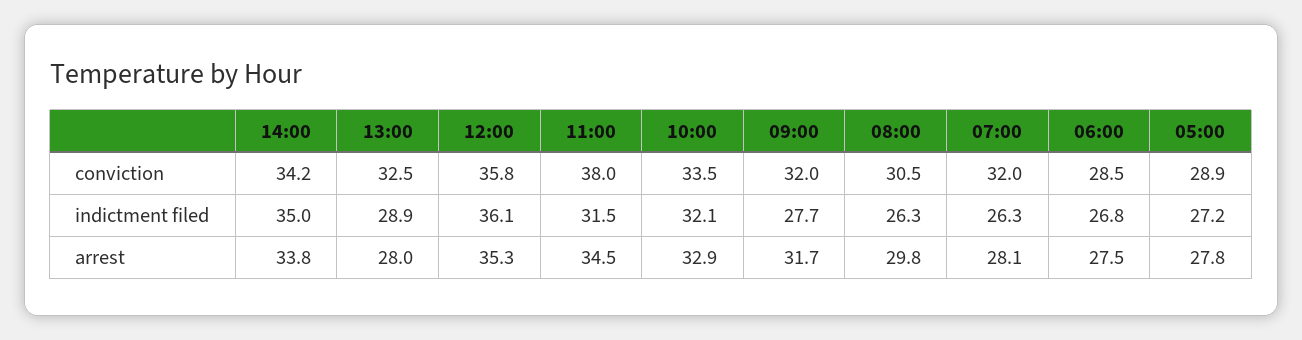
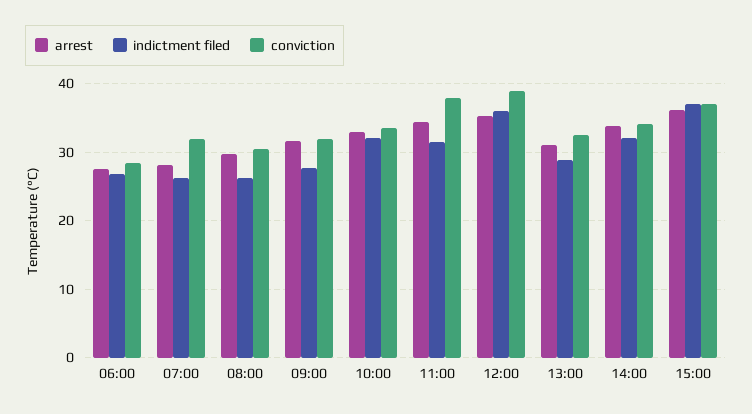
conviction, 12:00: 35.8 -> 39
conviction, 05:00: 28.9 -> none
indictment filed, 14:00: 35 -> 32
indictment filed, 05:00: 27.2 -> none
arrest, 13:00: 28 -> 31
arrest, 05:00: 27.8 -> none
arrest, 15:00: none -> 36
indictment filed, 15:00: none -> 37
conviction, 15:00: none -> 37

